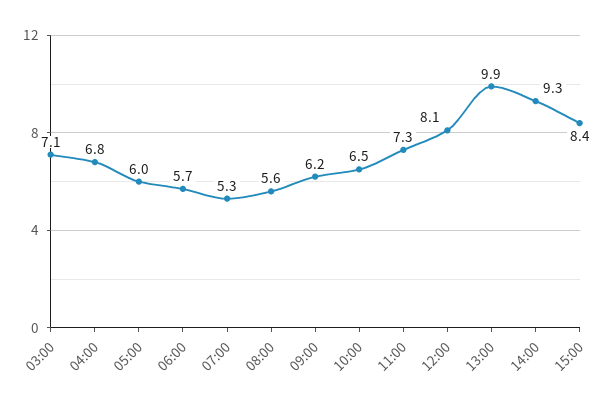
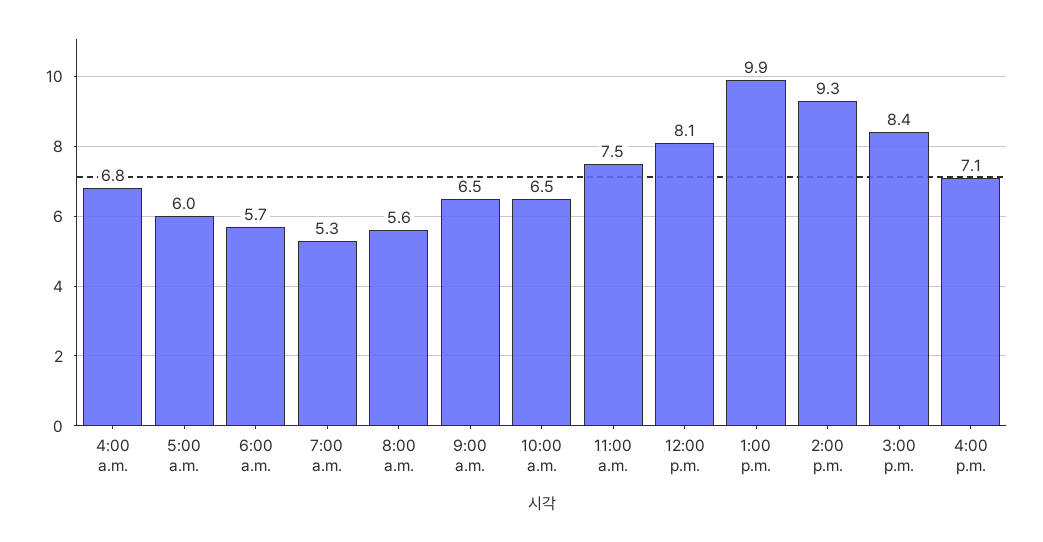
03:00: 7.1 -> none
09:00: 6.2 -> 6.5
11:00: 7.3 -> 7.5
4:00 p.m.: none -> 7.1

